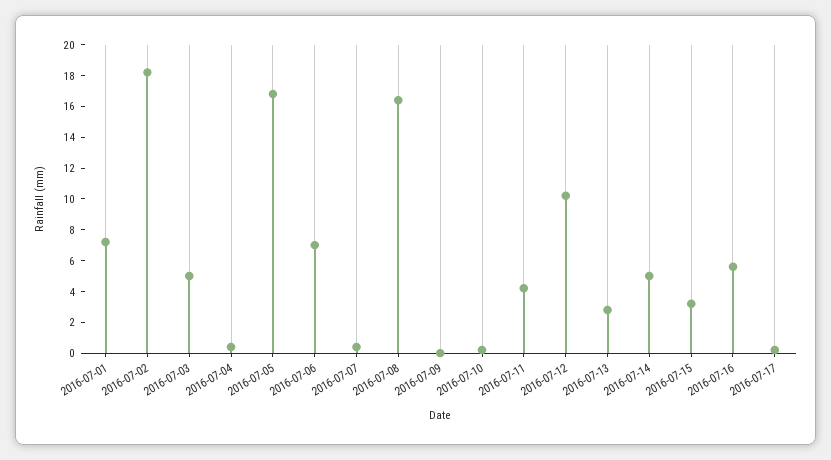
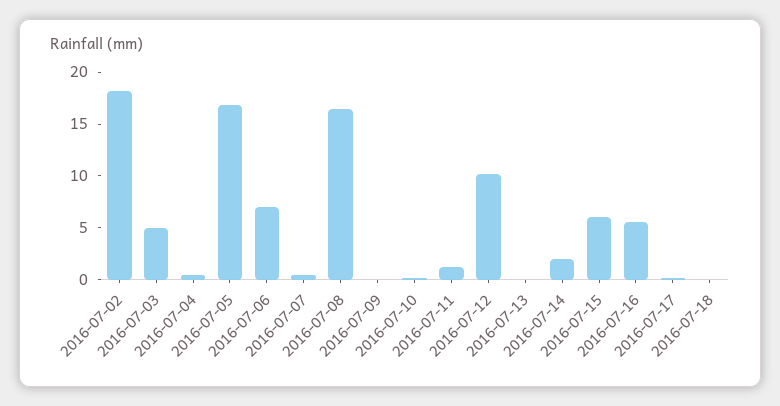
2016-07-01: 7 -> none
2016-07-11: 4 -> 1
2016-07-13: 3 -> 0
2016-07-14: 5 -> 2
2016-07-15: 3 -> 6
2016-07-18: none -> 0

